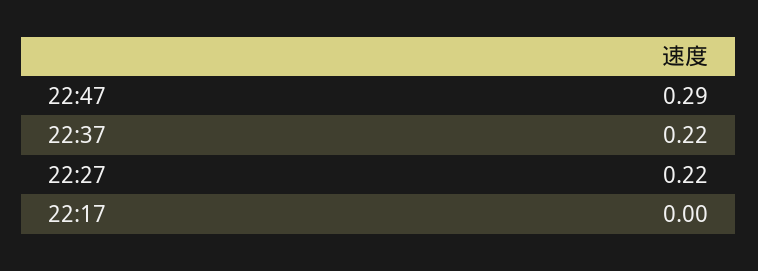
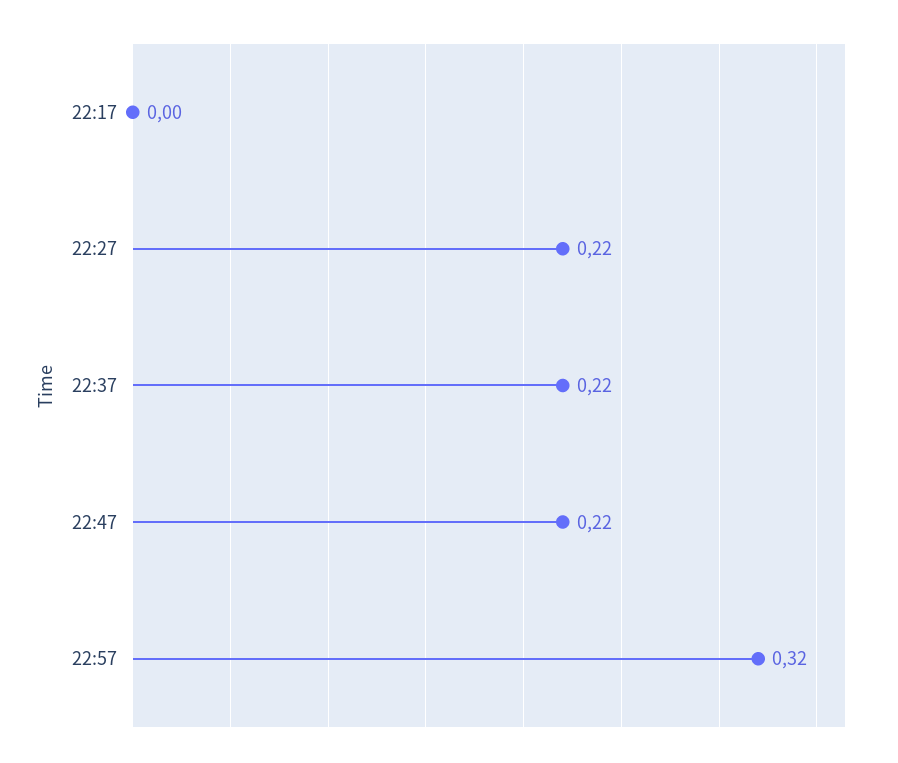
22:47: 0.29 -> 0.22
22:57: none -> 0.32

